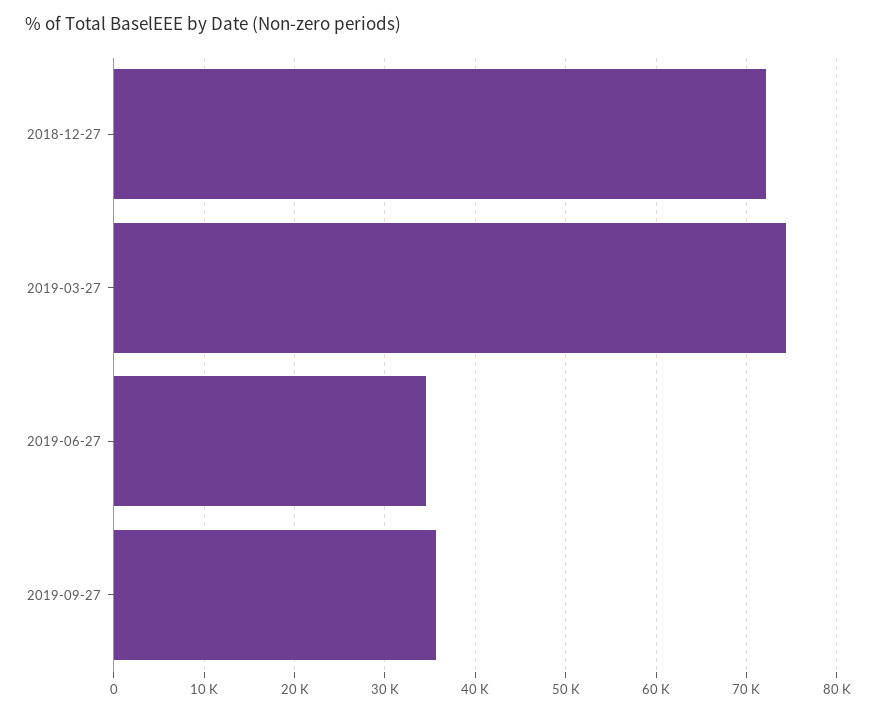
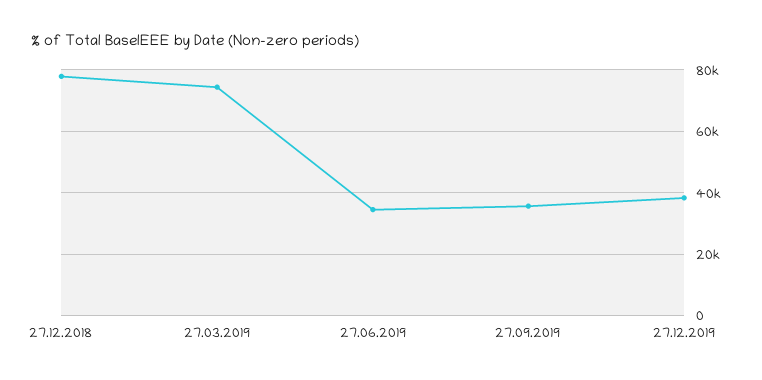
2018-12-27: 72000 -> 78000
27.12.2019: none -> 38000

